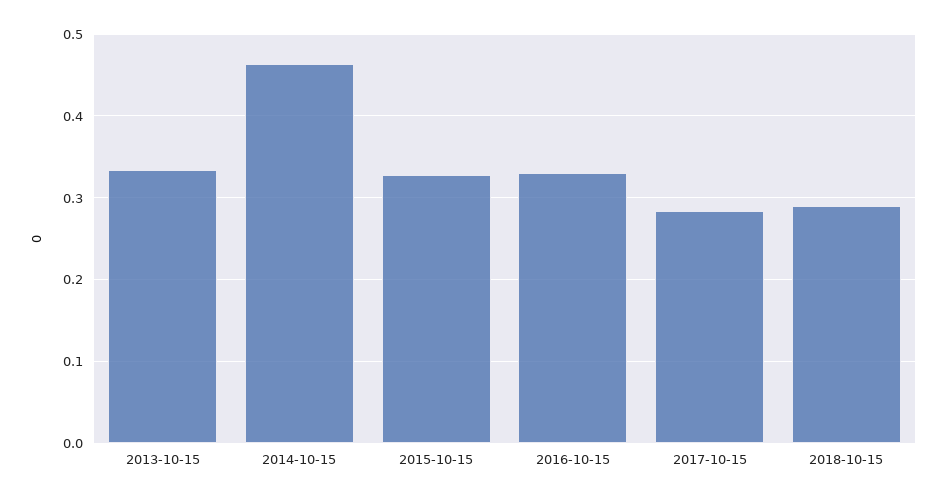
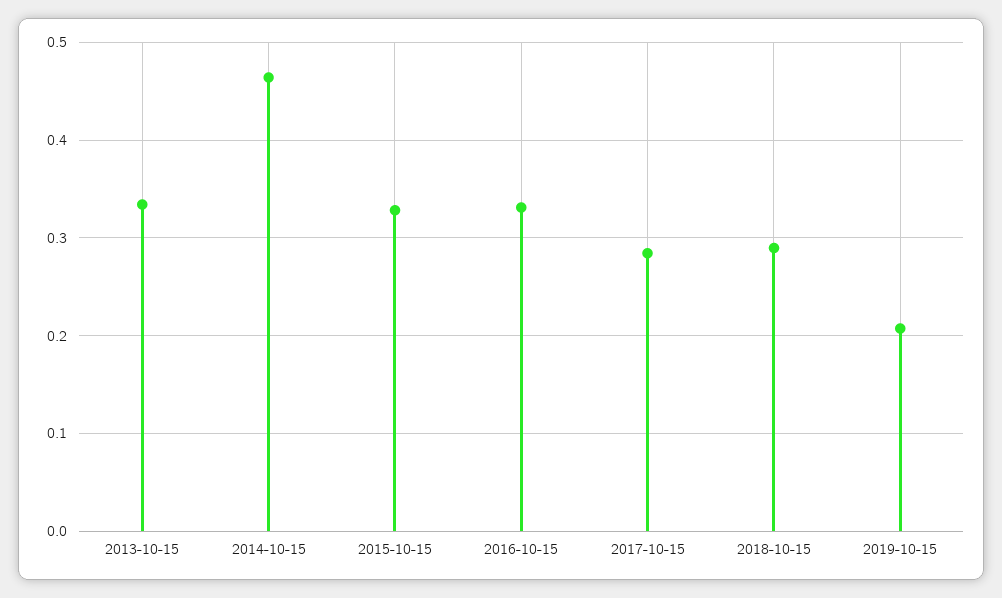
2019-10-15: none -> 0.21

